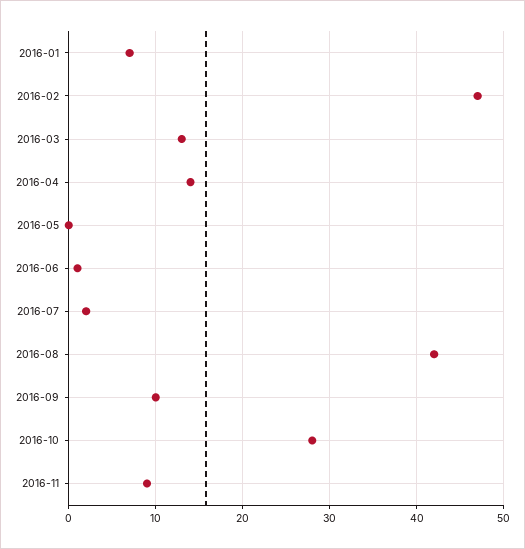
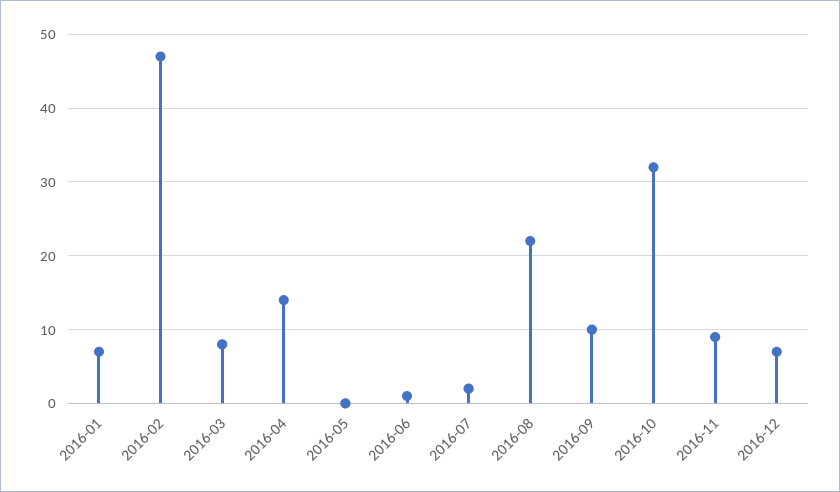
2016-03: 13 -> 8
2016-08: 42 -> 22
2016-10: 28 -> 32
2016-12: none -> 7

